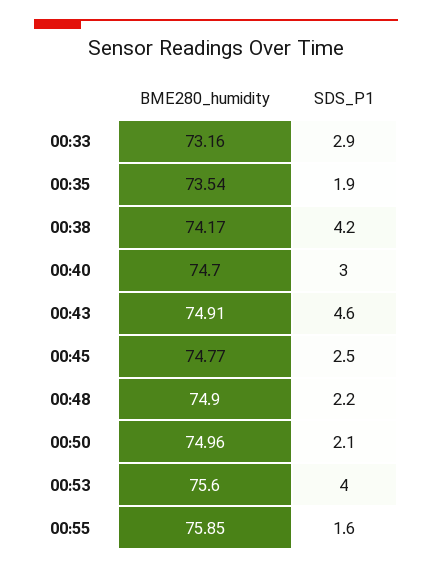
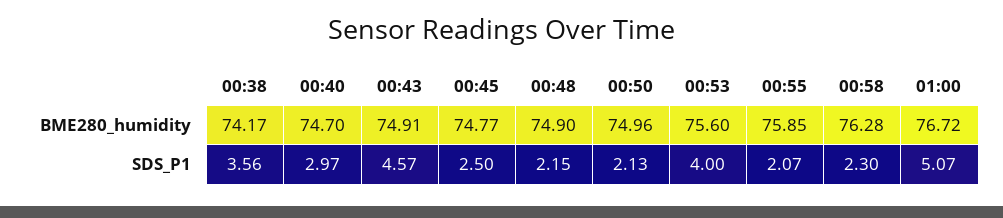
BME280_humidity, 00:33: 73.16 -> none
SDS_P1, 00:33: 2.9 -> none
BME280_humidity, 00:35: 73.54 -> none
SDS_P1, 00:35: 1.9 -> none
SDS_P1, 00:38: 4.2 -> 3.56
SDS_P1, 00:55: 1.6 -> 2.07
BME280_humidity, 00:58: none -> 76.28
BME280_humidity, 01:00: none -> 76.72
SDS_P1, 00:58: none -> 2.3
SDS_P1, 01:00: none -> 5.07

